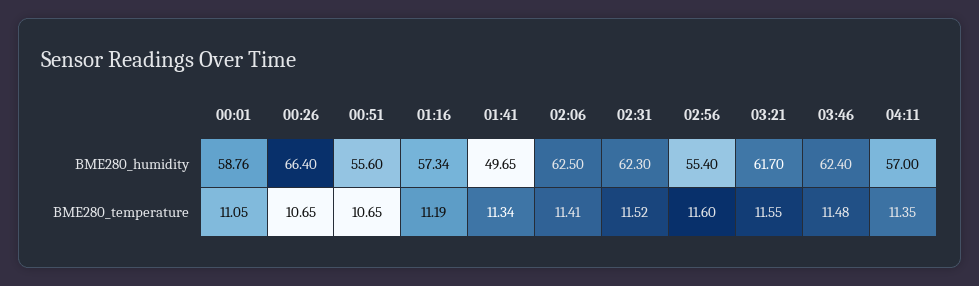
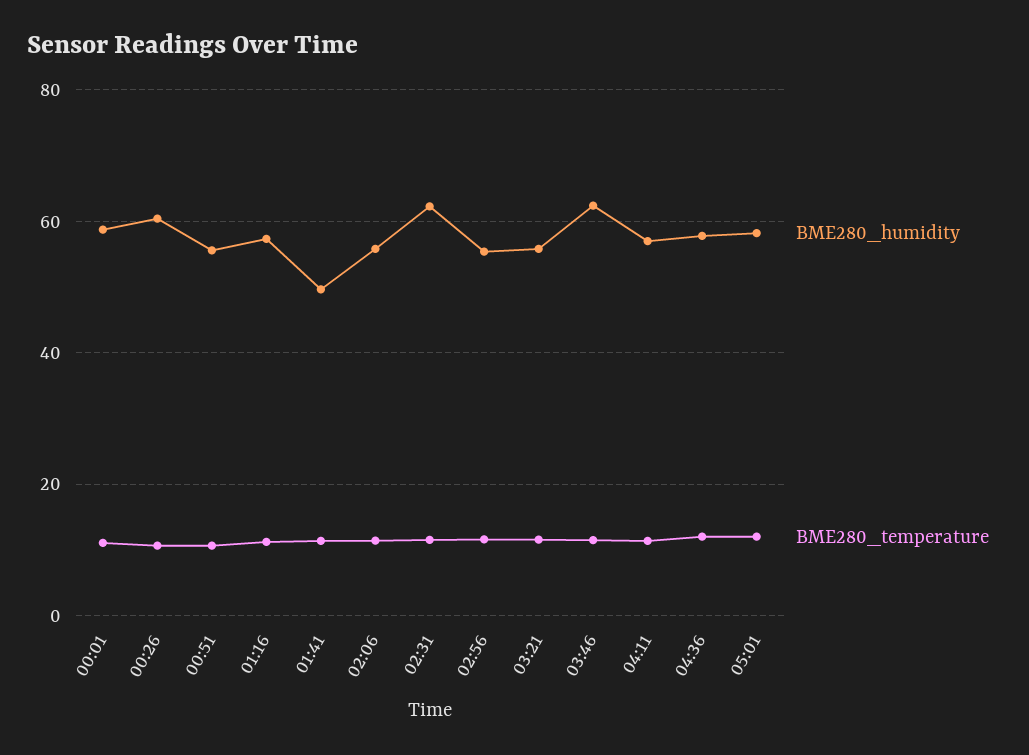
BME280_humidity, 00:26: 66.4 -> 60
BME280_humidity, 02:06: 62.5 -> 56
BME280_humidity, 03:21: 61.7 -> 56
BME280_humidity, 04:36: none -> 58
BME280_temperature, 04:36: none -> 12
BME280_humidity, 05:01: none -> 58
BME280_temperature, 05:01: none -> 12

